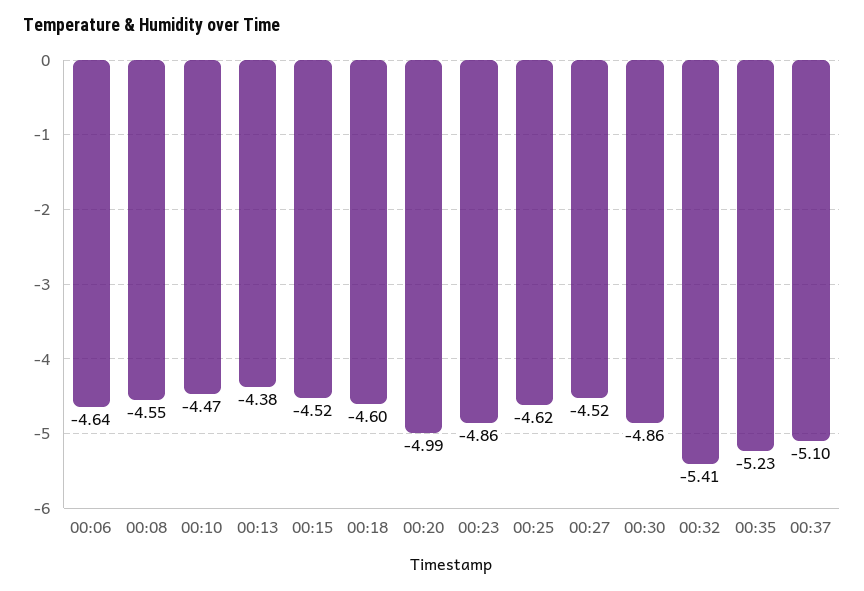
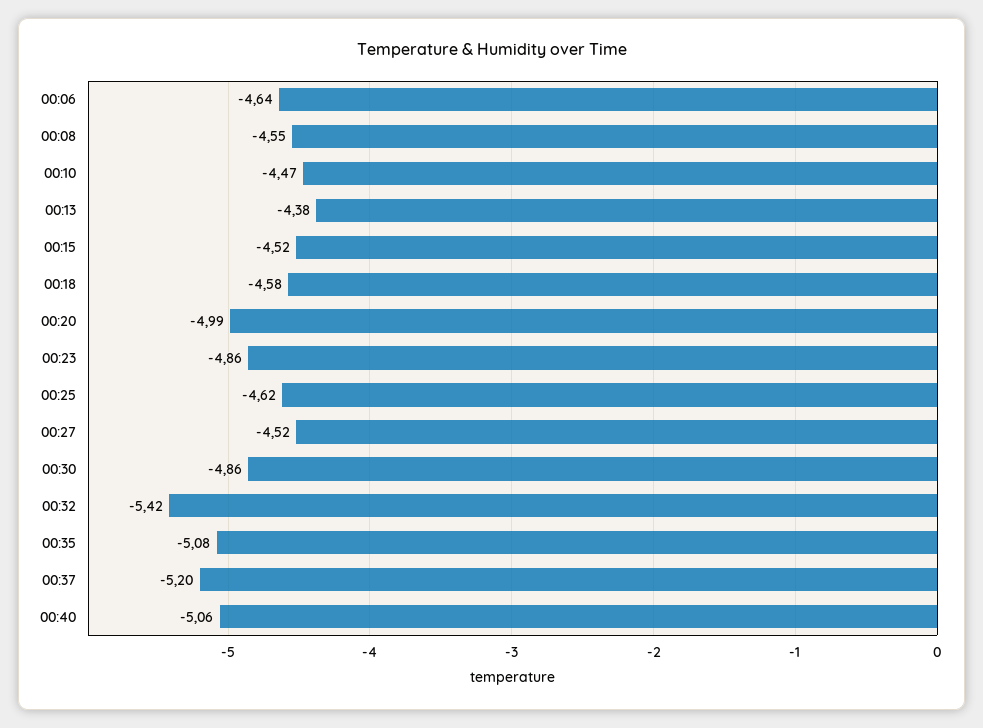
00:18: -4.6 -> -4.58
00:32: -5.41 -> -5.42
00:35: -5.23 -> -5.08
00:37: -5.1 -> -5.2
00:40: none -> -5.06

